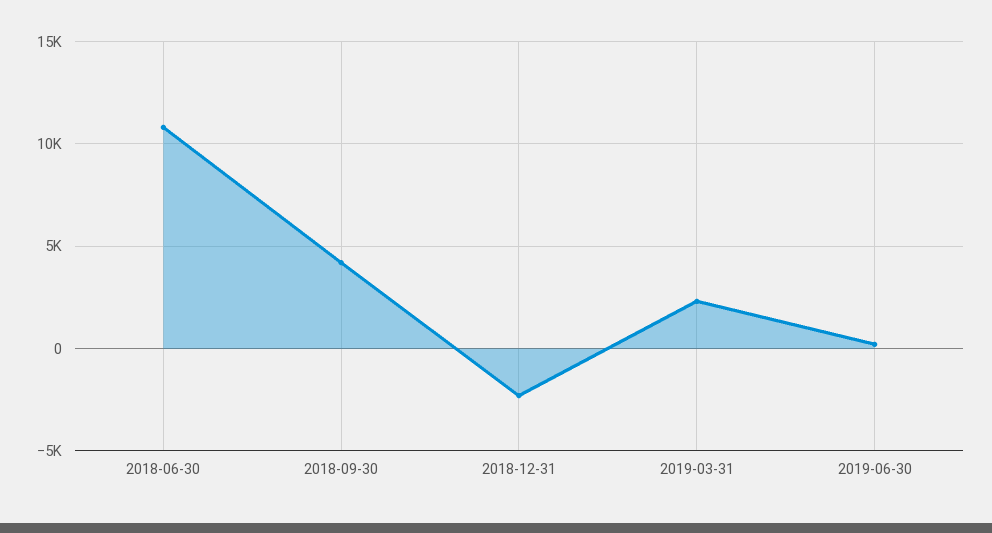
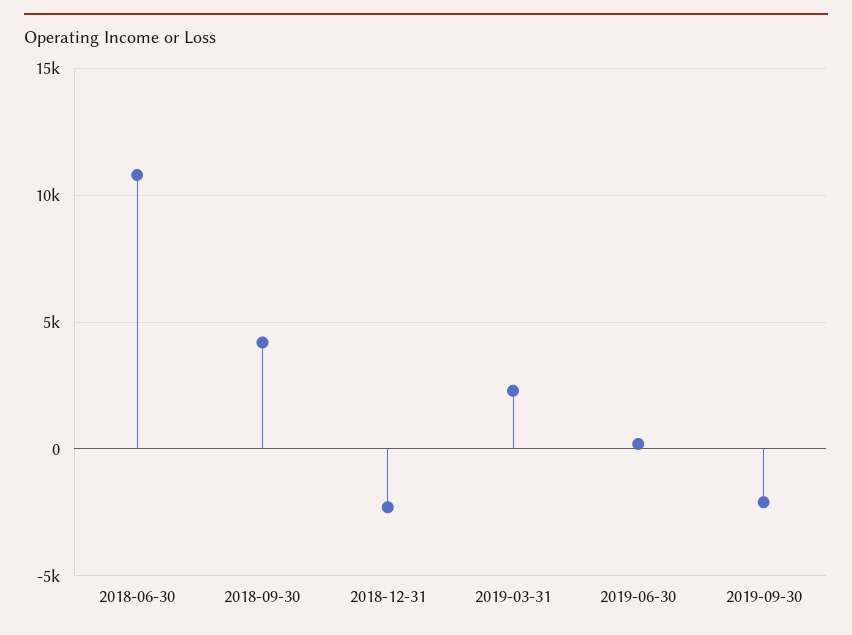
2019-09-30: none -> -2000

